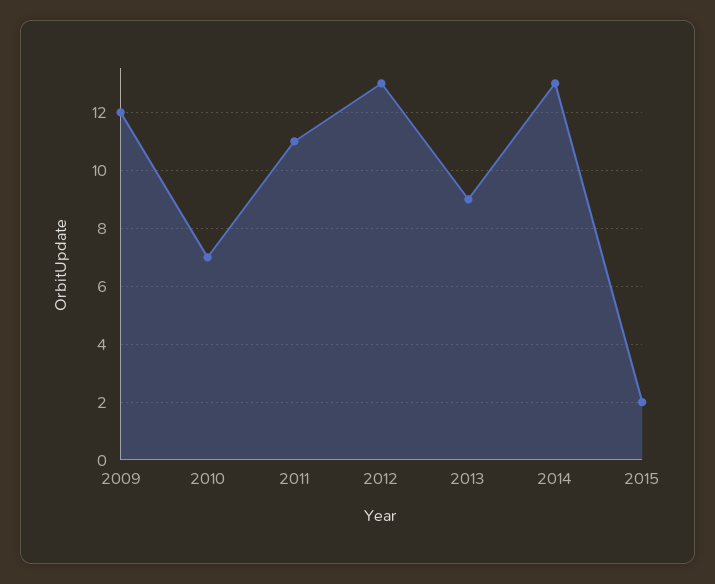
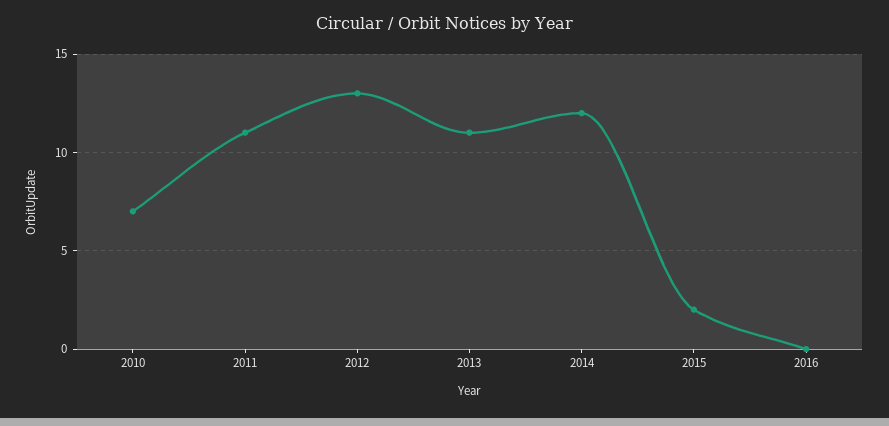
2009: 12 -> none
2013: 9 -> 11
2014: 13 -> 12
2016: none -> 0

